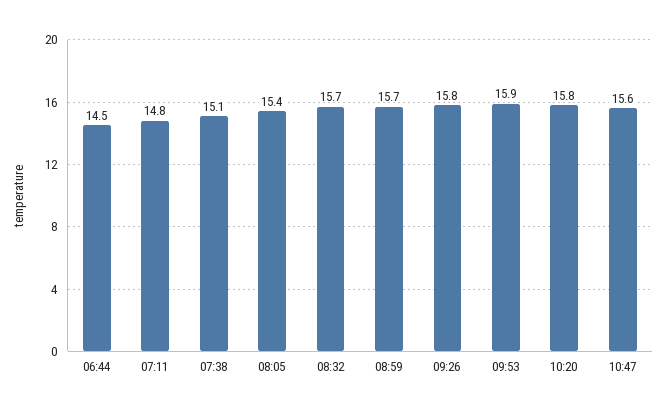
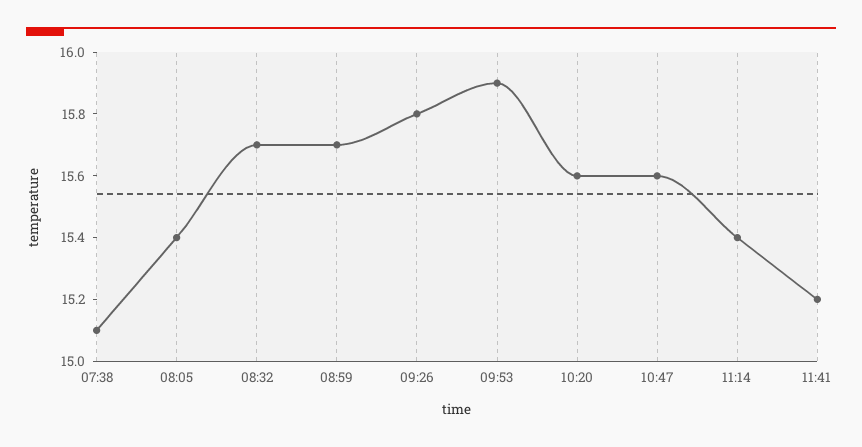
06:44: 14.5 -> none
07:11: 14.8 -> none
10:20: 15.8 -> 15.6
11:14: none -> 15.4
11:41: none -> 15.2

